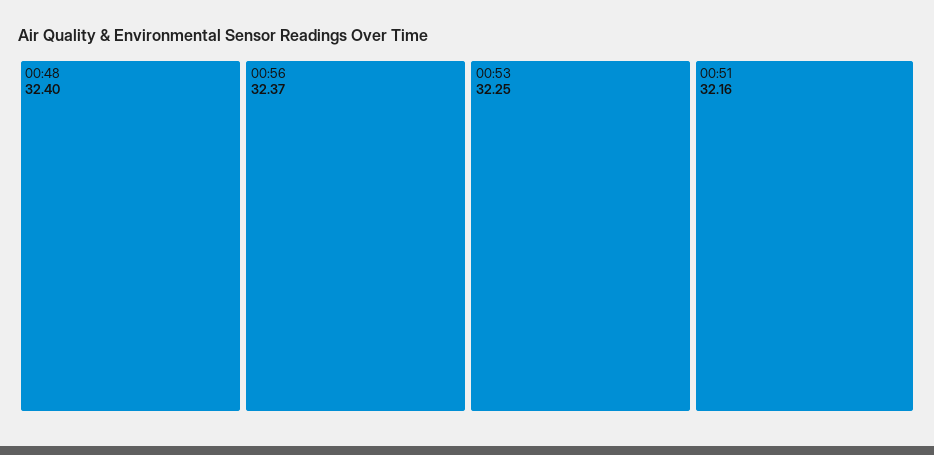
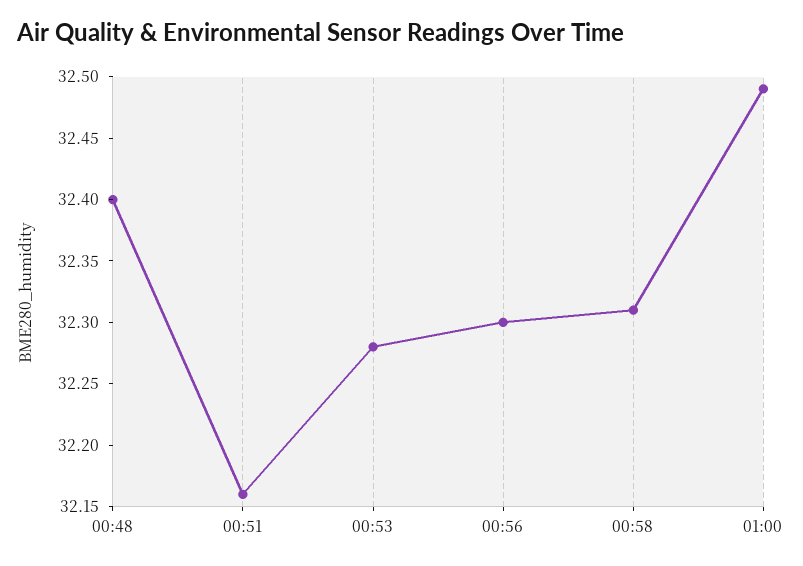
00:56: 32.37 -> 32.3
00:53: 32.25 -> 32.28
00:58: none -> 32.31
01:00: none -> 32.49

